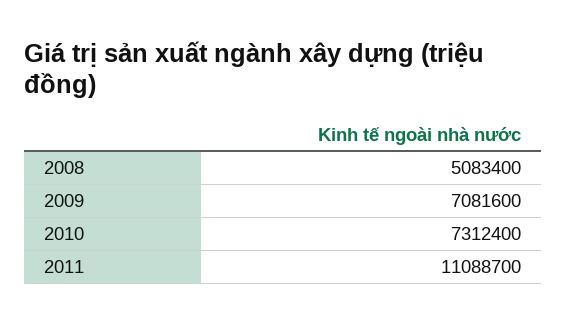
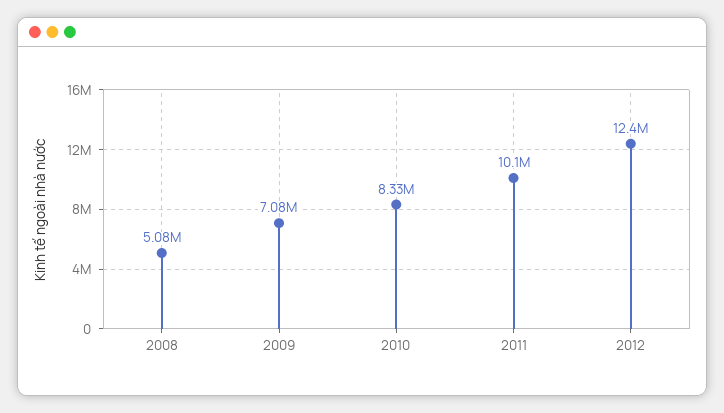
2010: 7312400 -> 8330000
2011: 11088700 -> 10100000
2012: none -> 12400000

